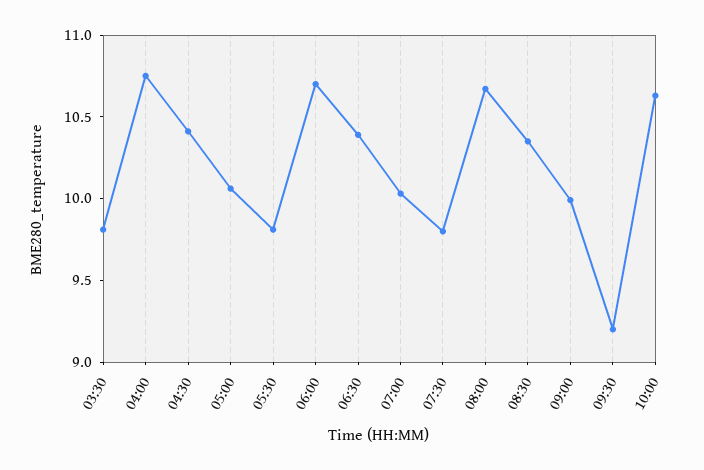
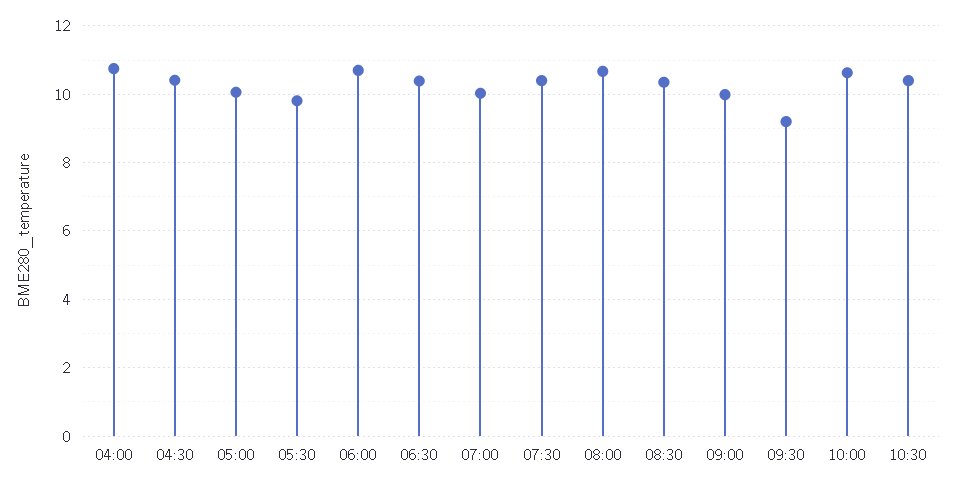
03:30: 9.8 -> none
07:30: 9.8 -> 10.4
10:30: none -> 10.4

